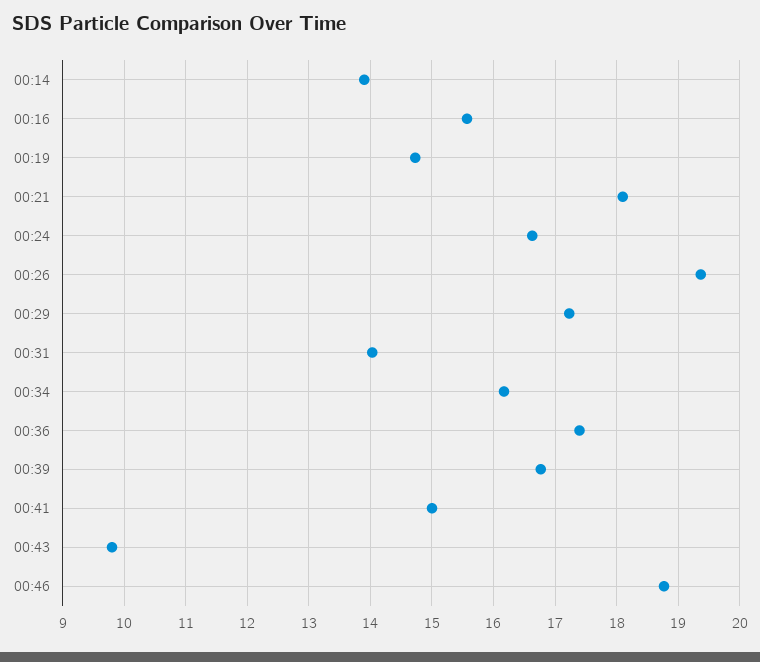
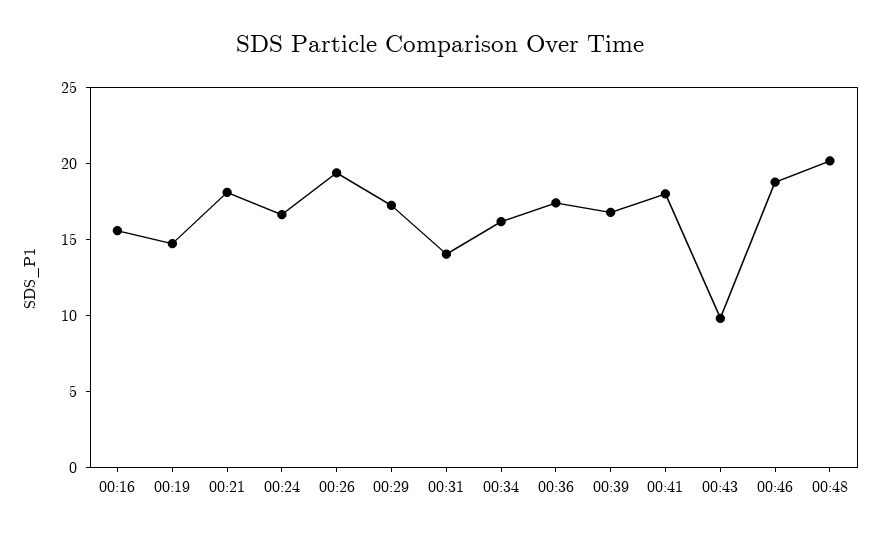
00:14: 13.9 -> none
00:41: 15 -> 18
00:48: none -> 20

